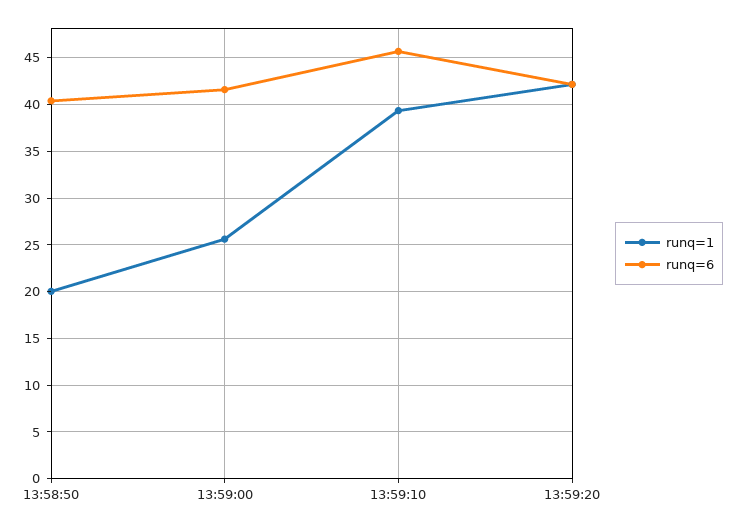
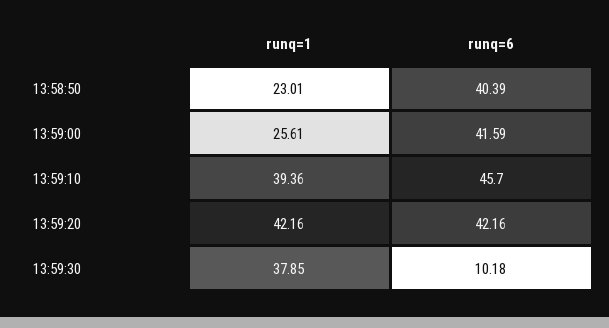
runq=1, 13:58:50: 20 -> 23.01
runq=1, 13:59:30: none -> 37.85
runq=6, 13:59:30: none -> 10.18

